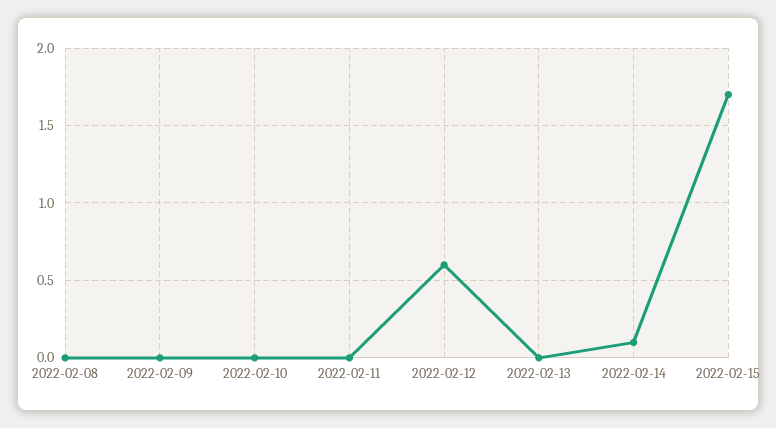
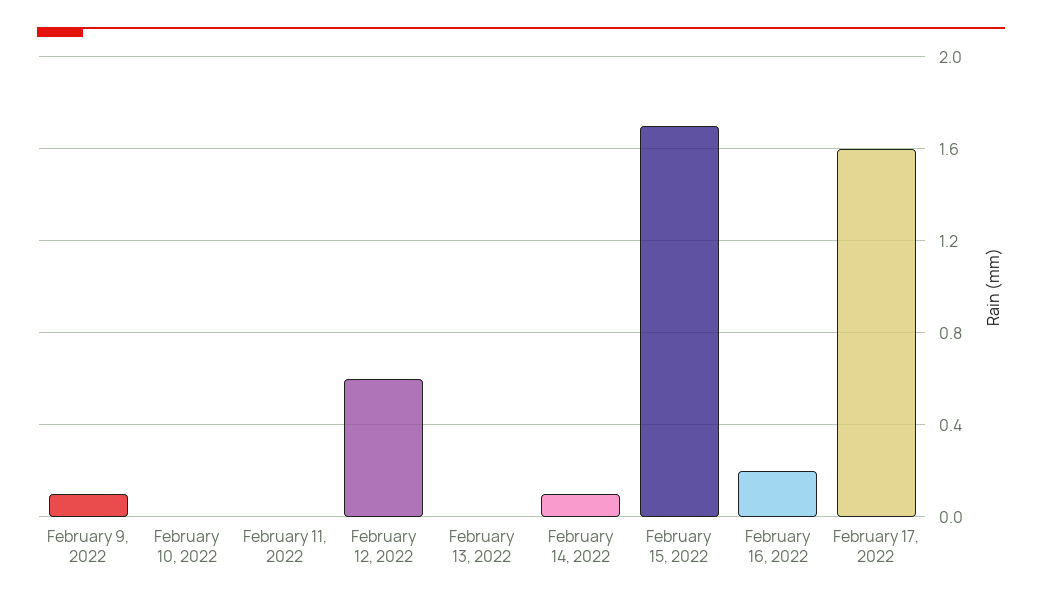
2022-02-08: 0 -> none
2022-02-09: 0 -> 0.1
February 16, 2022: none -> 0.2
February 17, 2022: none -> 1.6

